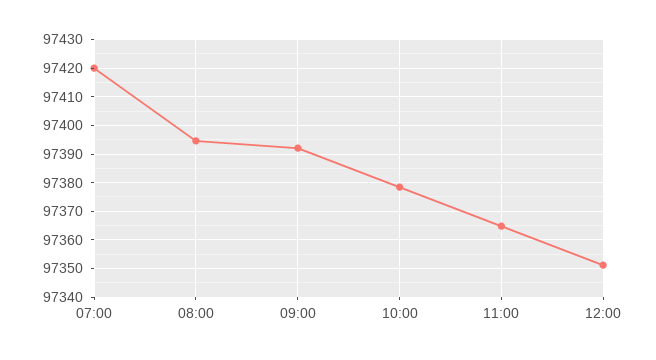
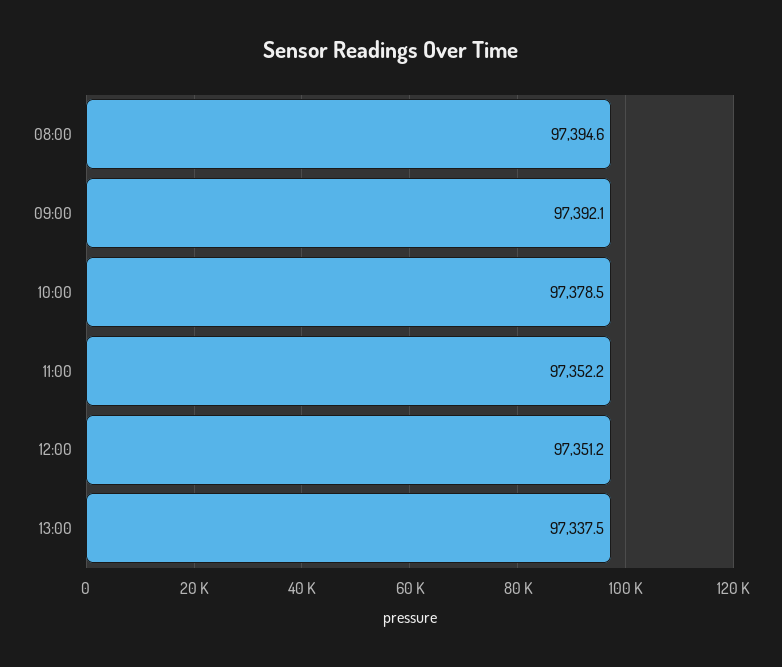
07:00: 97420 -> none
11:00: 97365 -> 97352.2
13:00: none -> 97337.5

